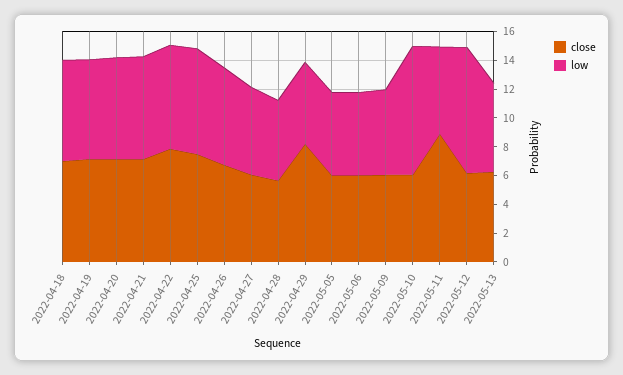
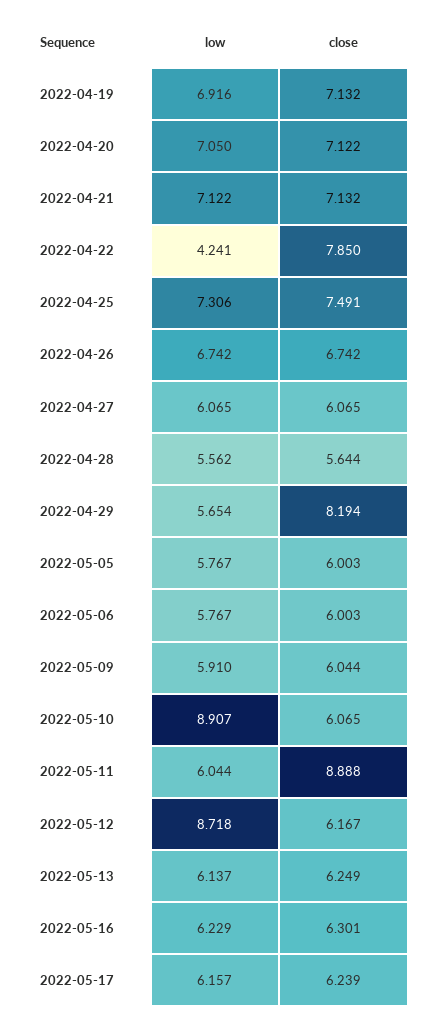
close, 2022-04-18: 7 -> none
low, 2022-04-18: 7 -> none
low, 2022-04-22: 7 -> 4.241
low, 2022-05-16: none -> 6.229
close, 2022-05-16: none -> 6.301
low, 2022-05-17: none -> 6.157
close, 2022-05-17: none -> 6.239

